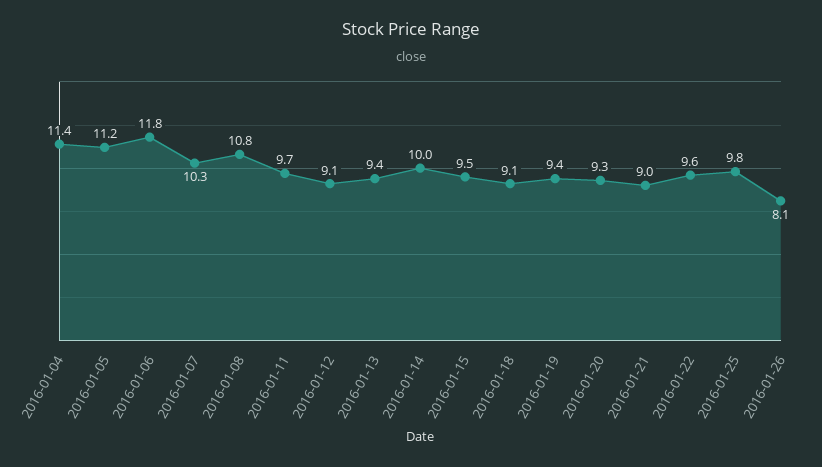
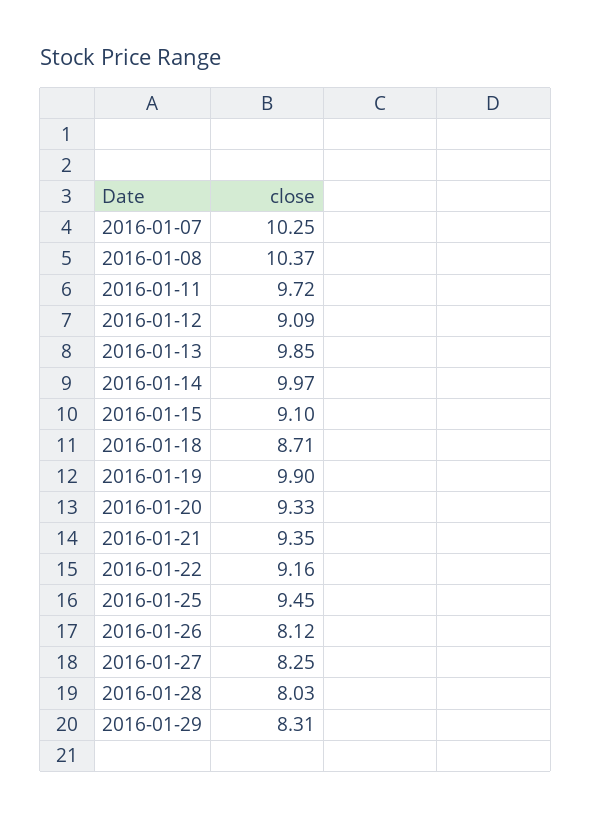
2016-01-04: 11.4 -> none
2016-01-05: 11.2 -> none
2016-01-06: 11.8 -> none
2016-01-08: 10.8 -> 10.37
2016-01-13: 9.4 -> 9.85
2016-01-15: 9.5 -> 9.1
2016-01-18: 9.1 -> 8.71
2016-01-19: 9.4 -> 9.9
2016-01-21: 9 -> 9.35
2016-01-22: 9.6 -> 9.16
2016-01-25: 9.8 -> 9.45
2016-01-27: none -> 8.25
2016-01-28: none -> 8.03
2016-01-29: none -> 8.31

